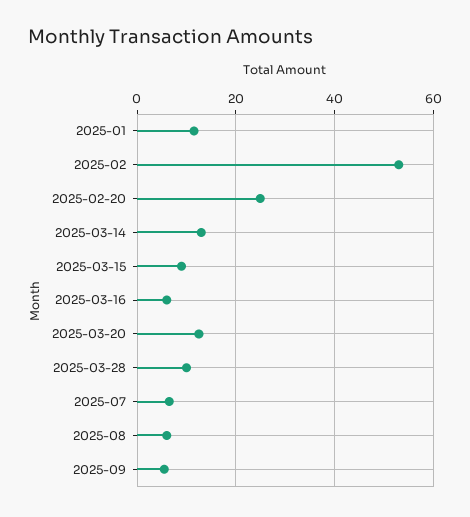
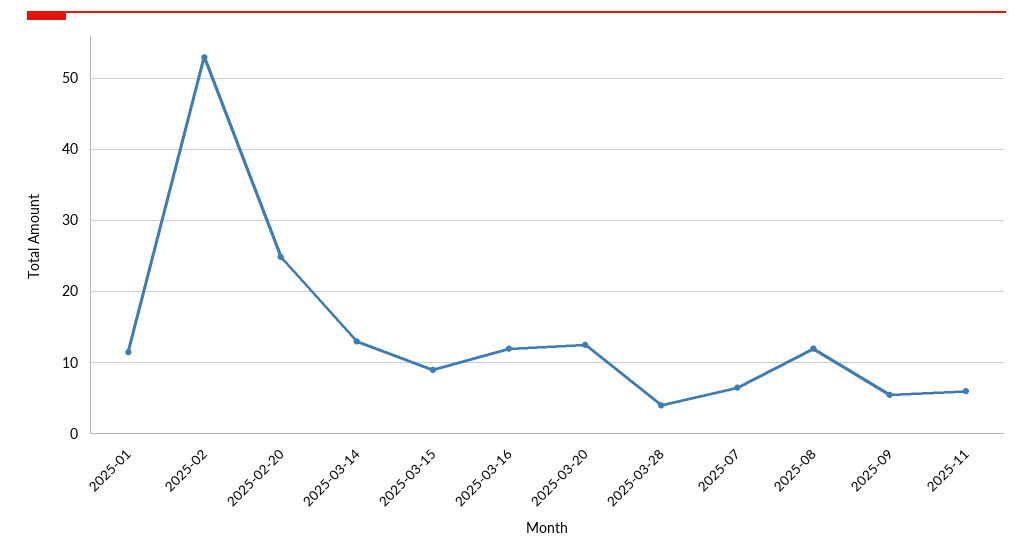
2025-03-16: 6 -> 12
2025-03-28: 10 -> 4
2025-08: 6 -> 12
2025-11: none -> 6

